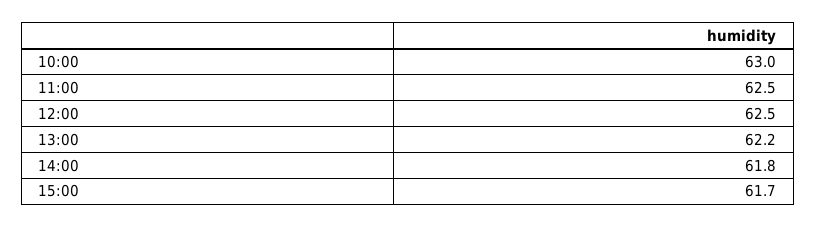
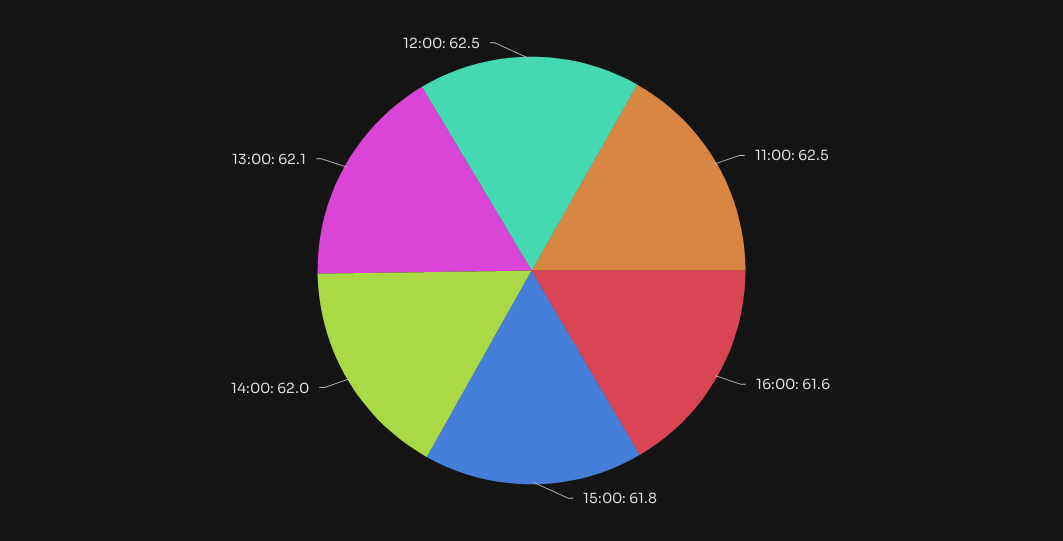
10:00: 63 -> none
13:00: 62.2 -> 62.1
14:00: 61.8 -> 62
15:00: 61.7 -> 61.8
16:00: none -> 61.6

